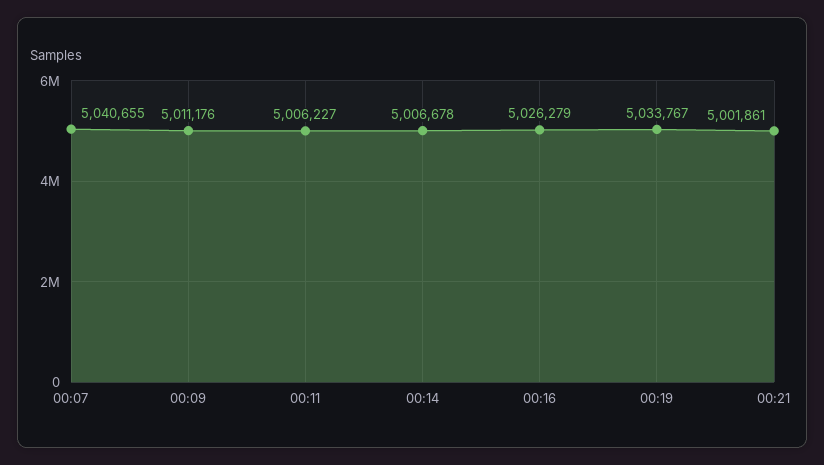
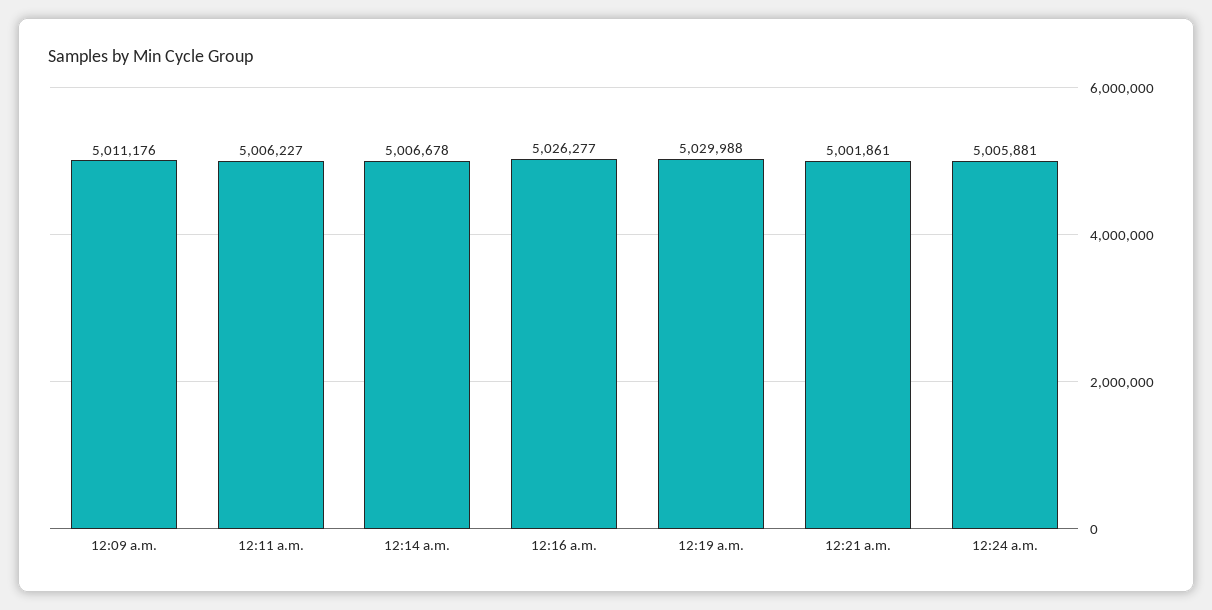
00:07: 5040655 -> none
00:16: 5026279 -> 5026277
00:19: 5033767 -> 5029988
12:24 a.m.: none -> 5005881

